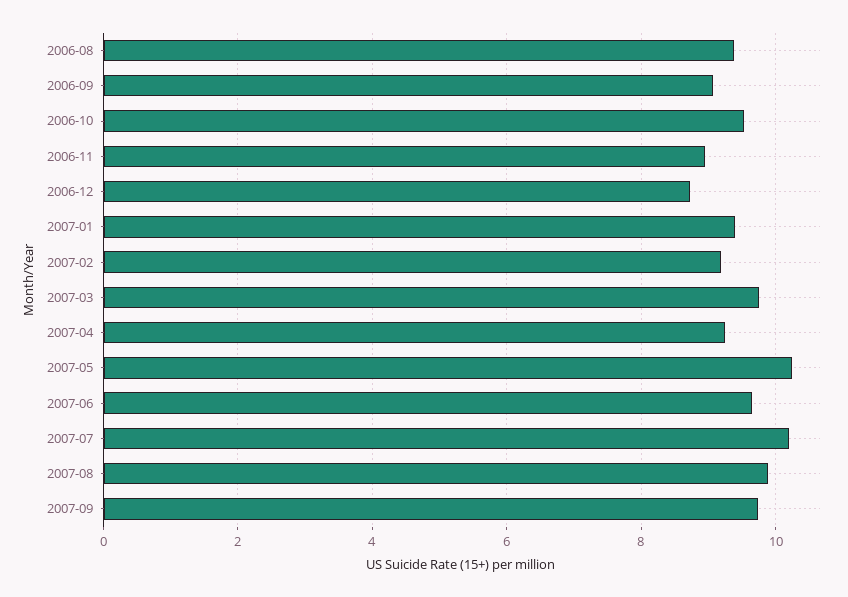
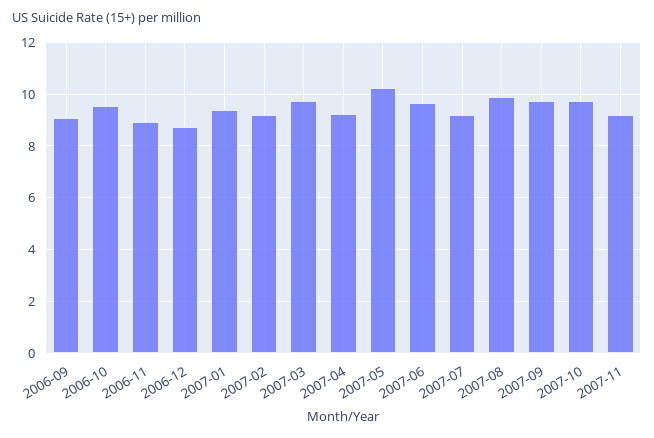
2006-08: 9.4 -> none
2007-07: 10.2 -> 9.25
2007-10: none -> 9.75
2007-11: none -> 9.25

